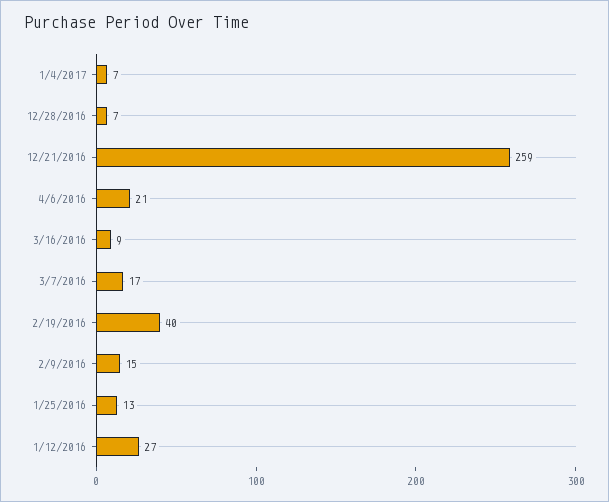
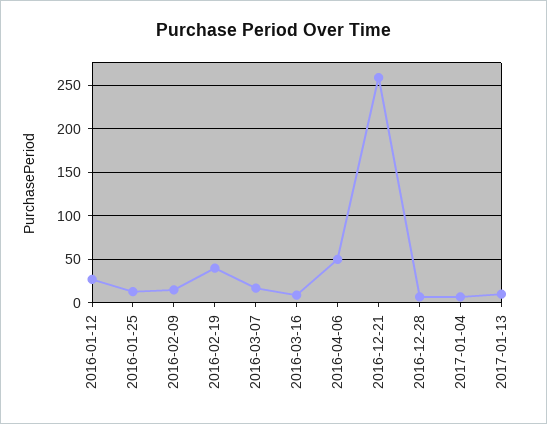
4/6/2016: 21 -> 50
2017-01-13: none -> 10

